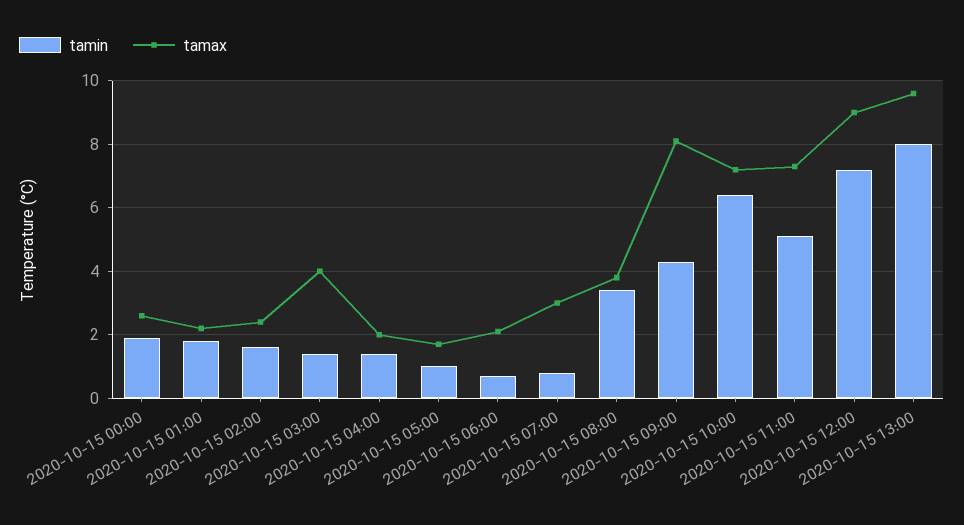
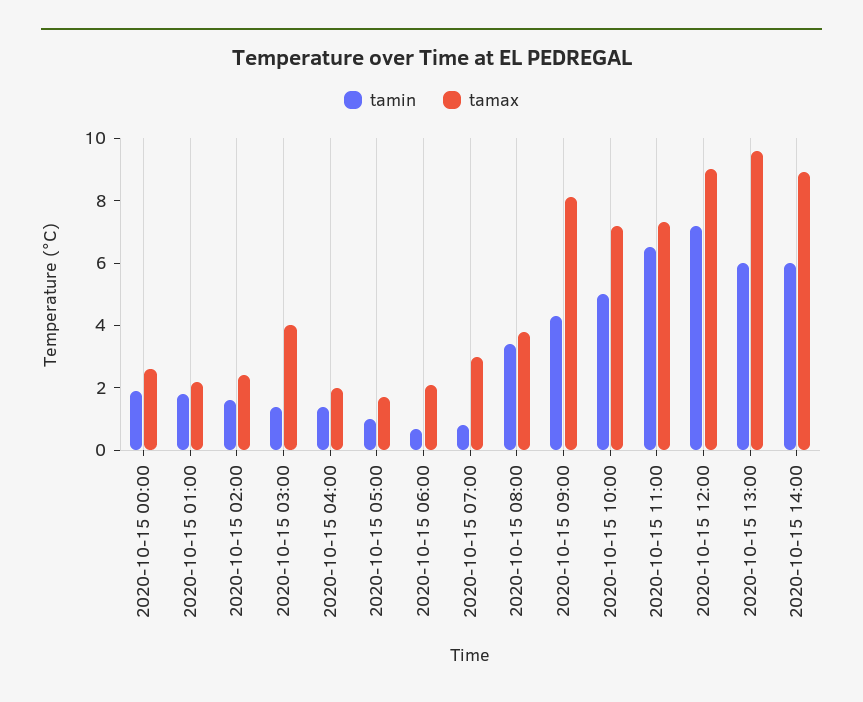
tamin, 2020-10-15 10:00: 6.5 -> 5
tamin, 2020-10-15 11:00: 5 -> 6.5
tamin, 2020-10-15 13:00: 8 -> 6
tamin, 2020-10-15 14:00: none -> 6
tamax, 2020-10-15 14:00: none -> 9

